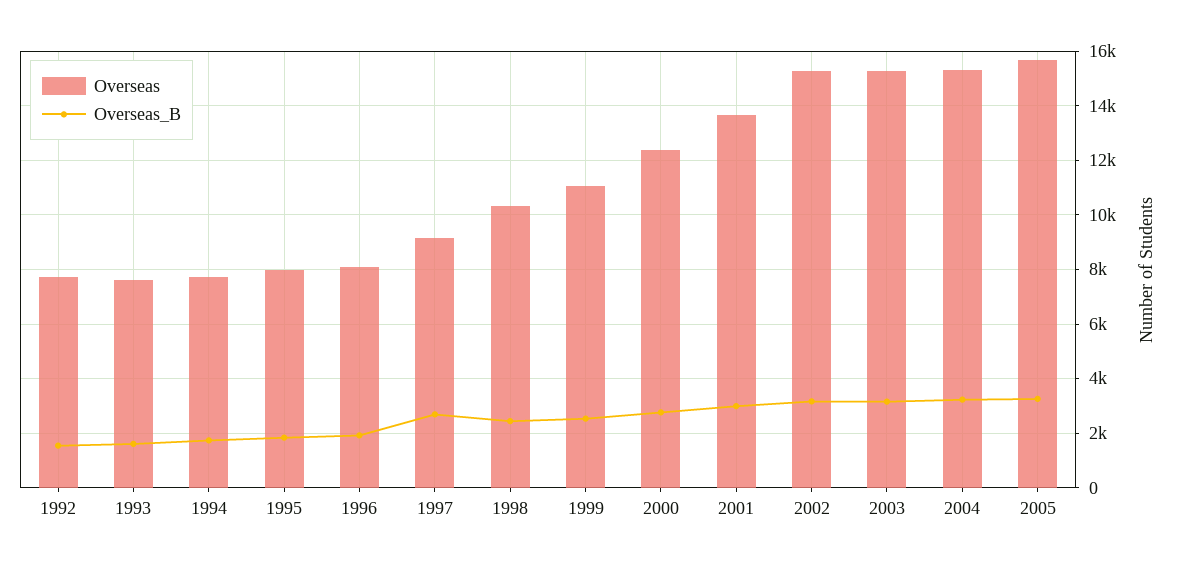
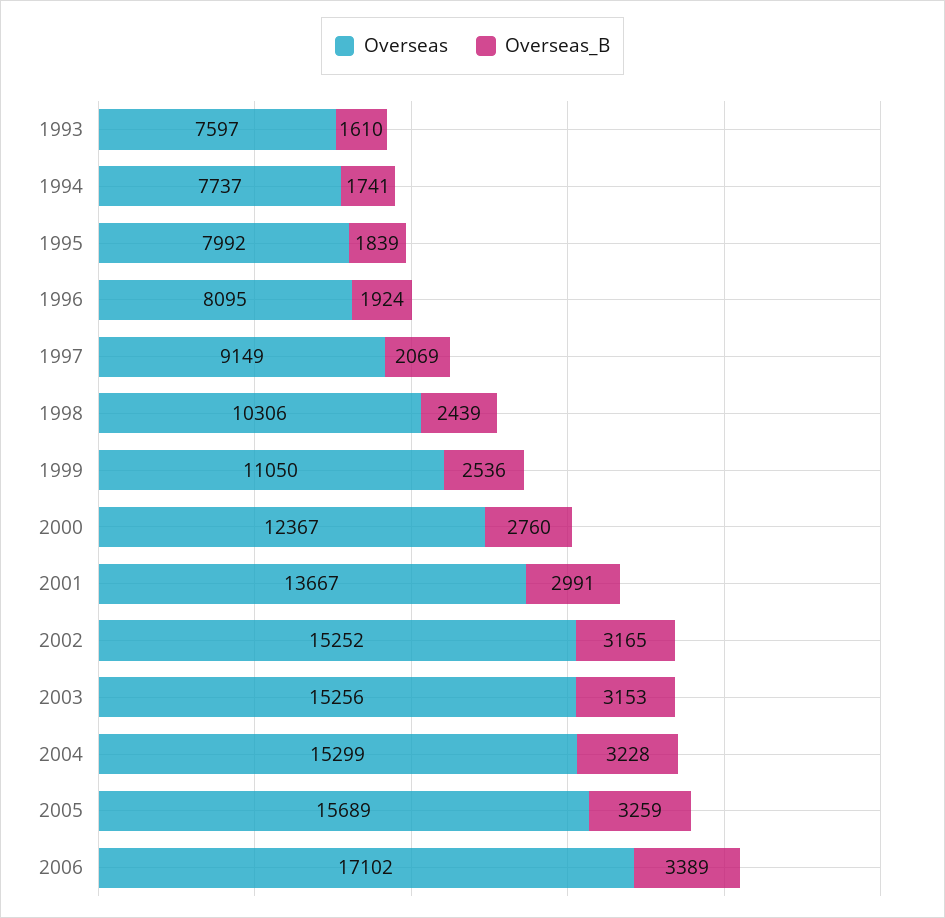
Overseas, 1992: 7750 -> none
Overseas_B, 1992: 1500 -> none
Overseas_B, 1997: 2750 -> 2069
Overseas, 2006: none -> 17102
Overseas_B, 2006: none -> 3389

